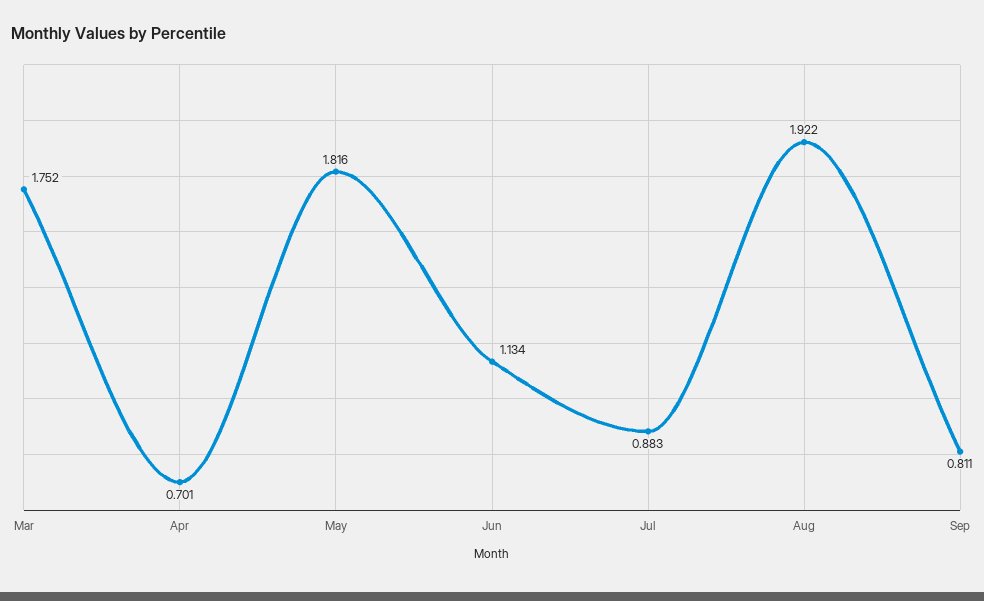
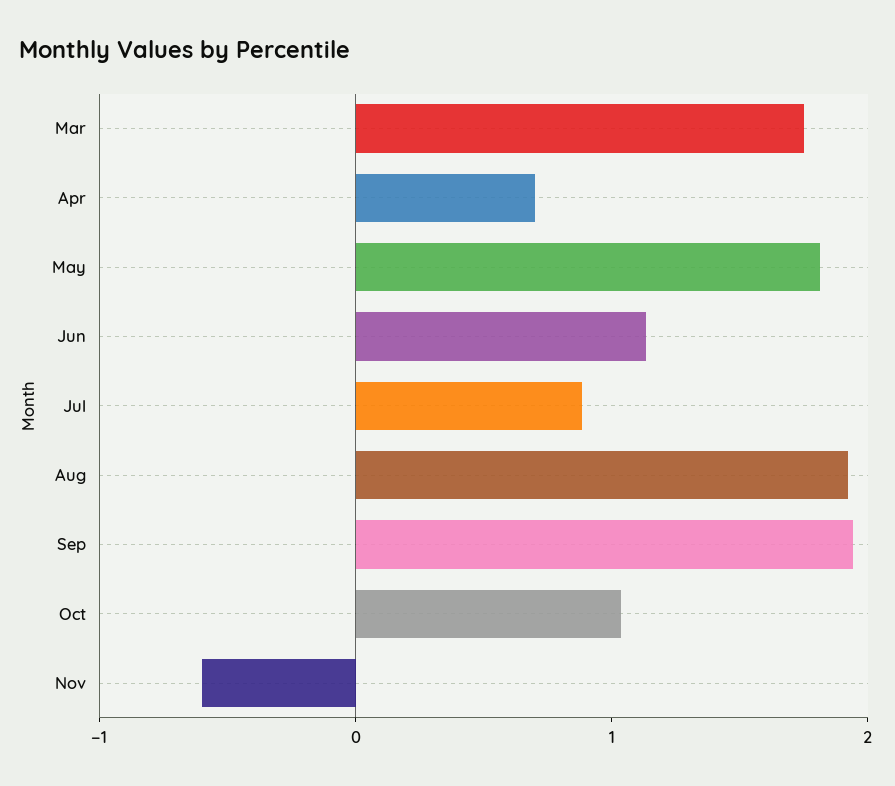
Sep: 0.811 -> 2
Oct: none -> 1
Nov: none -> -0.6

